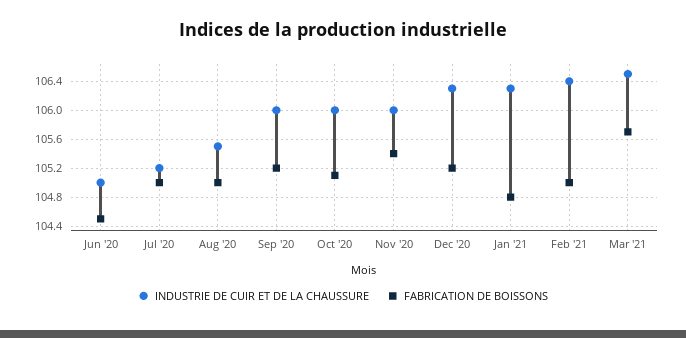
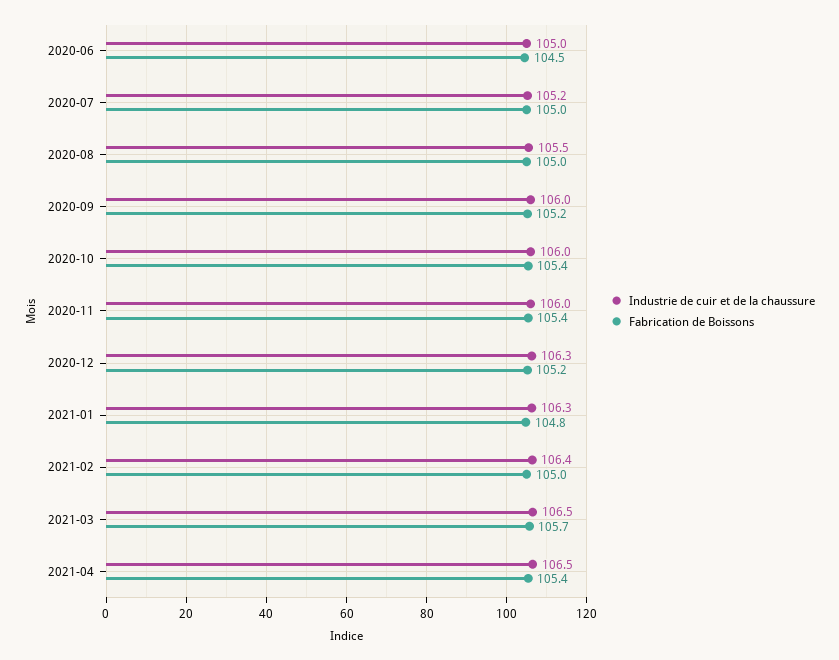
FABRICATION DE BOISSONS, Oct '20: 105.1 -> 105.4
INDUSTRIE DE CUIR ET DE LA CHAUSSURE, 2021-04: none -> 106.5
FABRICATION DE BOISSONS, 2021-04: none -> 105.4

